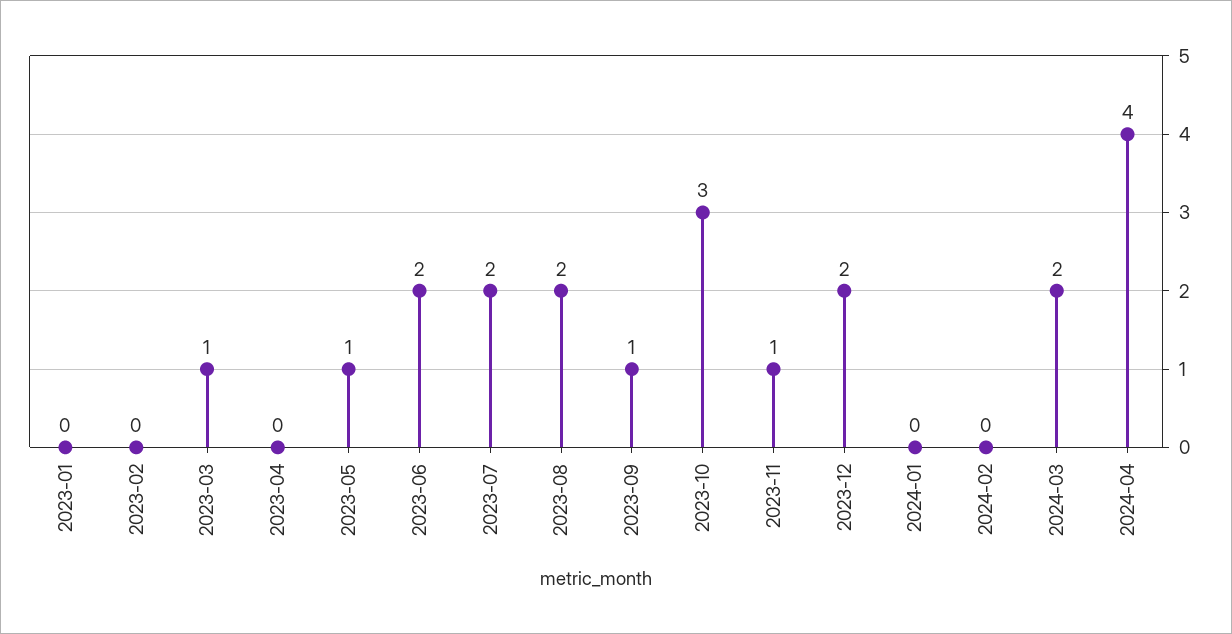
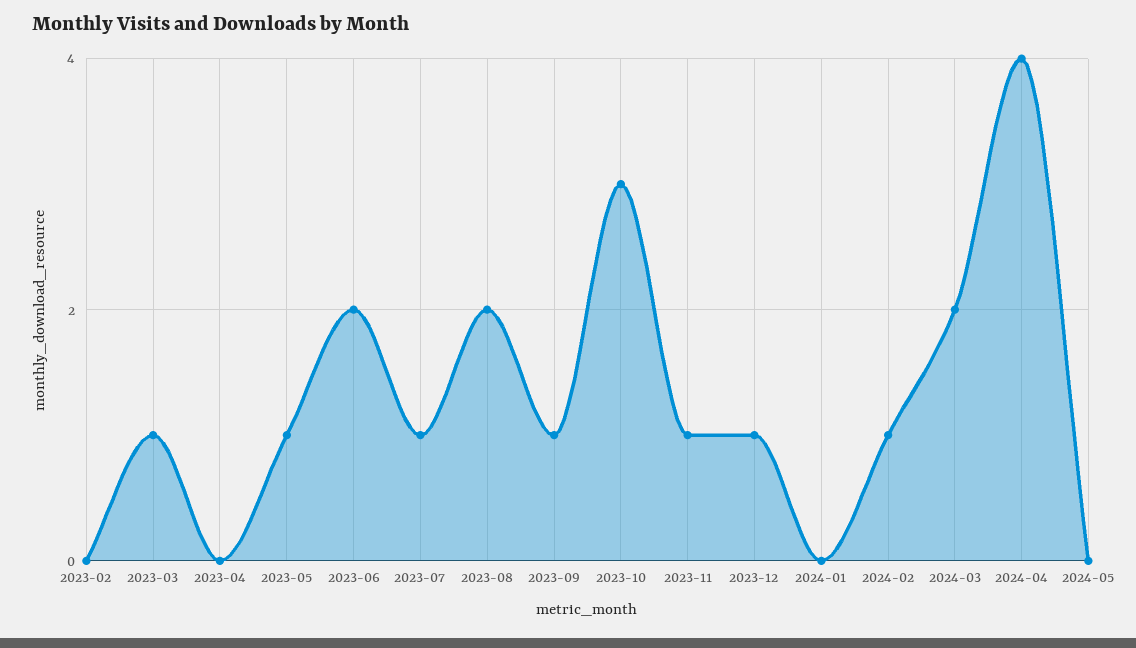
2023-01: 0 -> none
2023-07: 2 -> 1
2023-12: 2 -> 1
2024-02: 0 -> 1
2024-05: none -> 0

